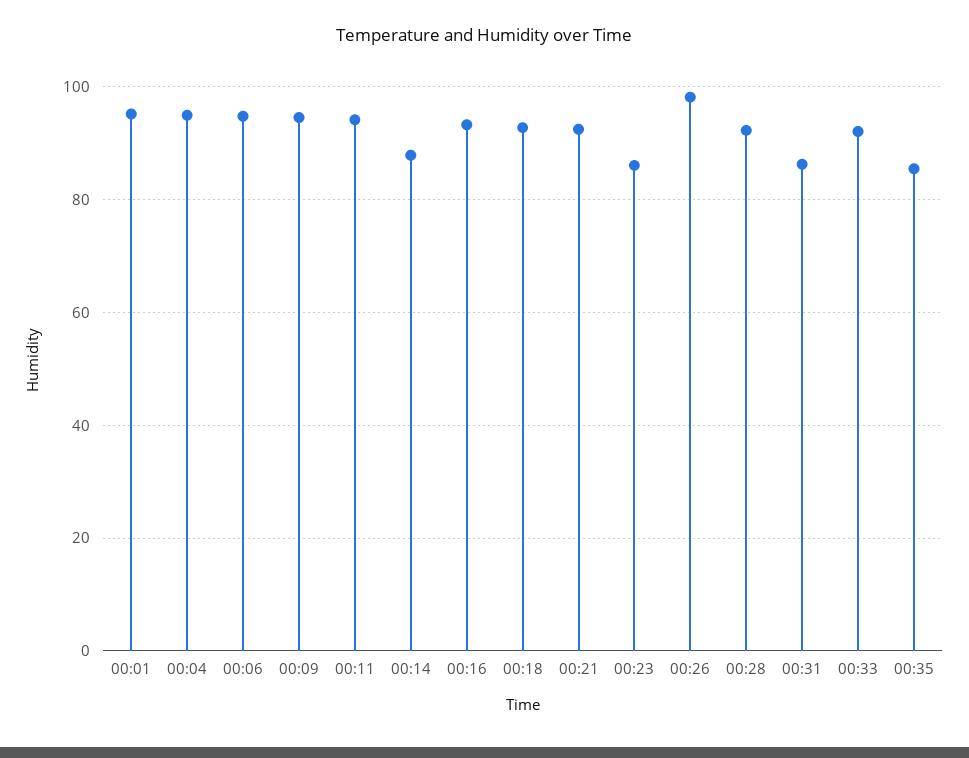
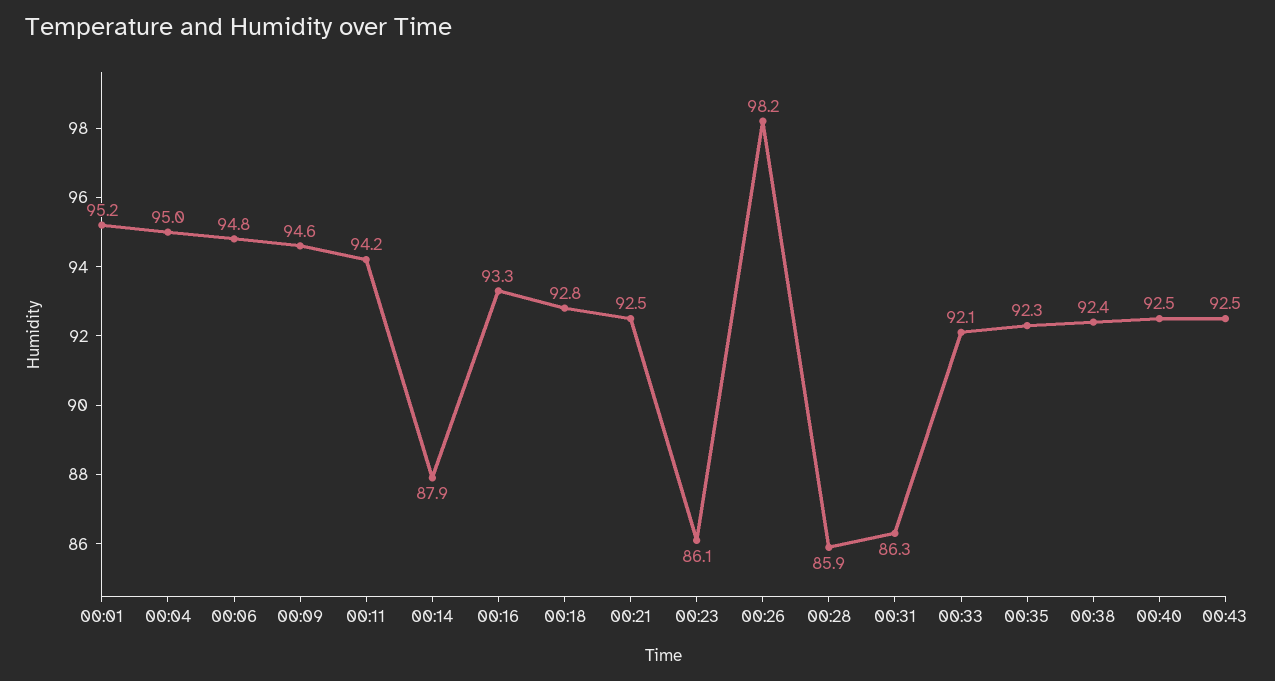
00:28: 92 -> 85.9
00:35: 86 -> 92.3
00:38: none -> 92.4
00:40: none -> 92.5
00:43: none -> 92.5

